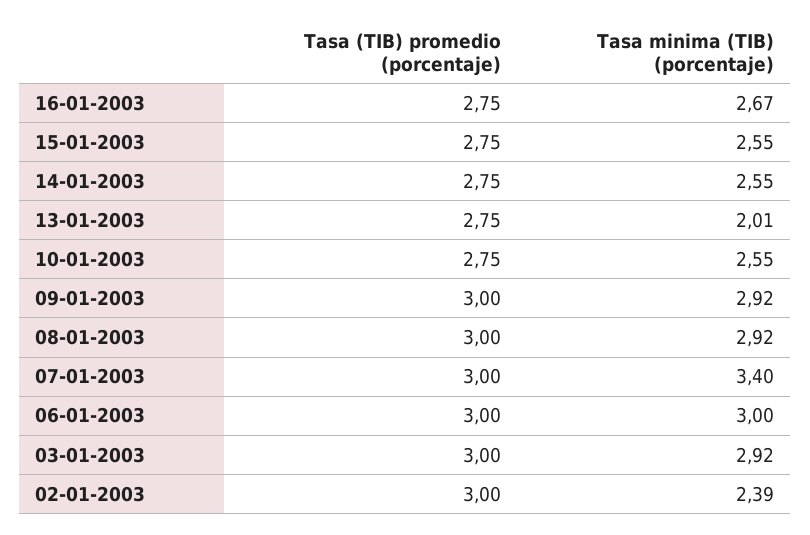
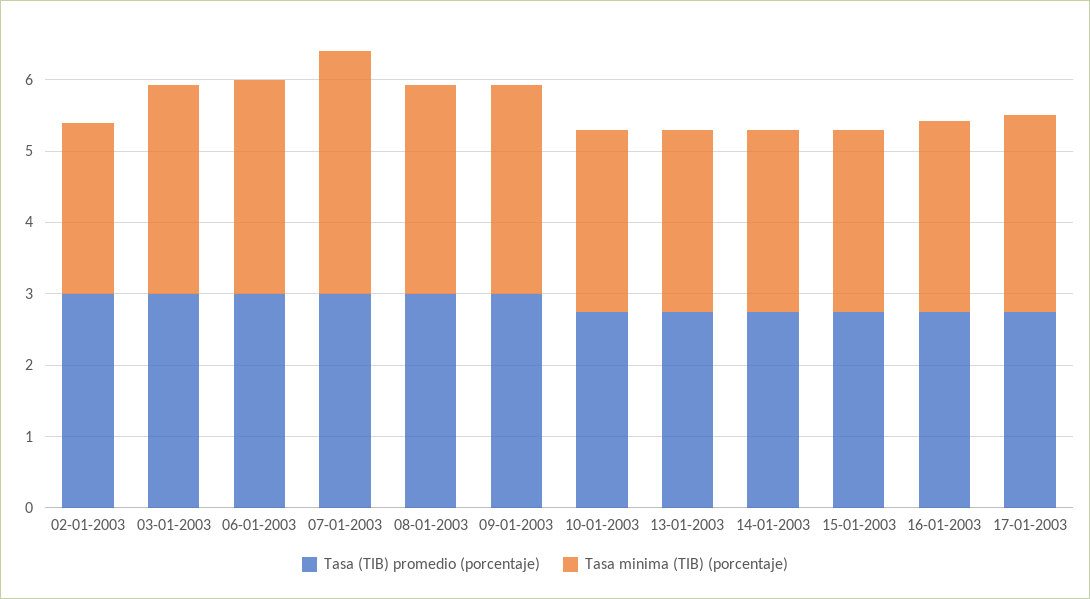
Tasa minima (TIB) (porcentaje), 13-01-2003: 2.01 -> 2.6
Tasa (TIB) promedio (porcentaje), 17-01-2003: none -> 2.8
Tasa minima (TIB) (porcentaje), 17-01-2003: none -> 2.8

